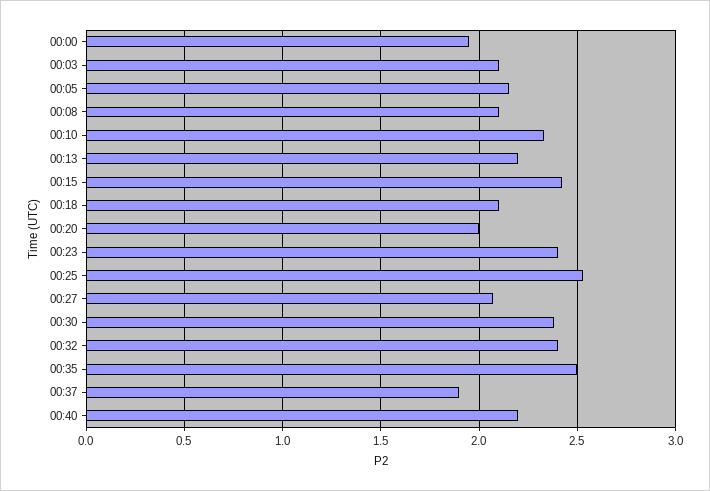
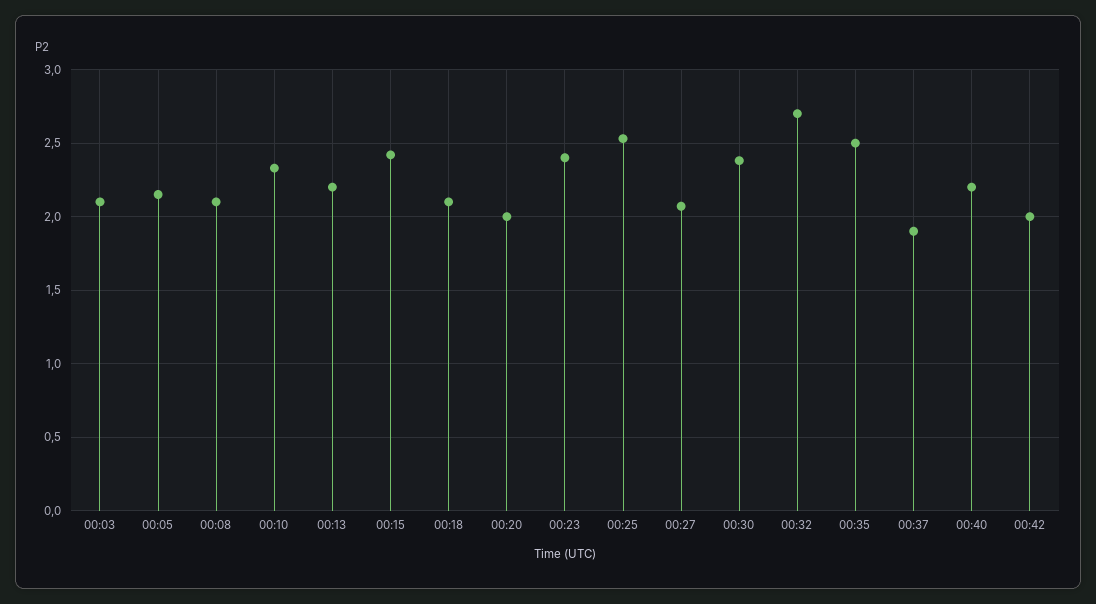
00:00: 1.95 -> none
00:32: 2.4 -> 2.7
00:42: none -> 2

